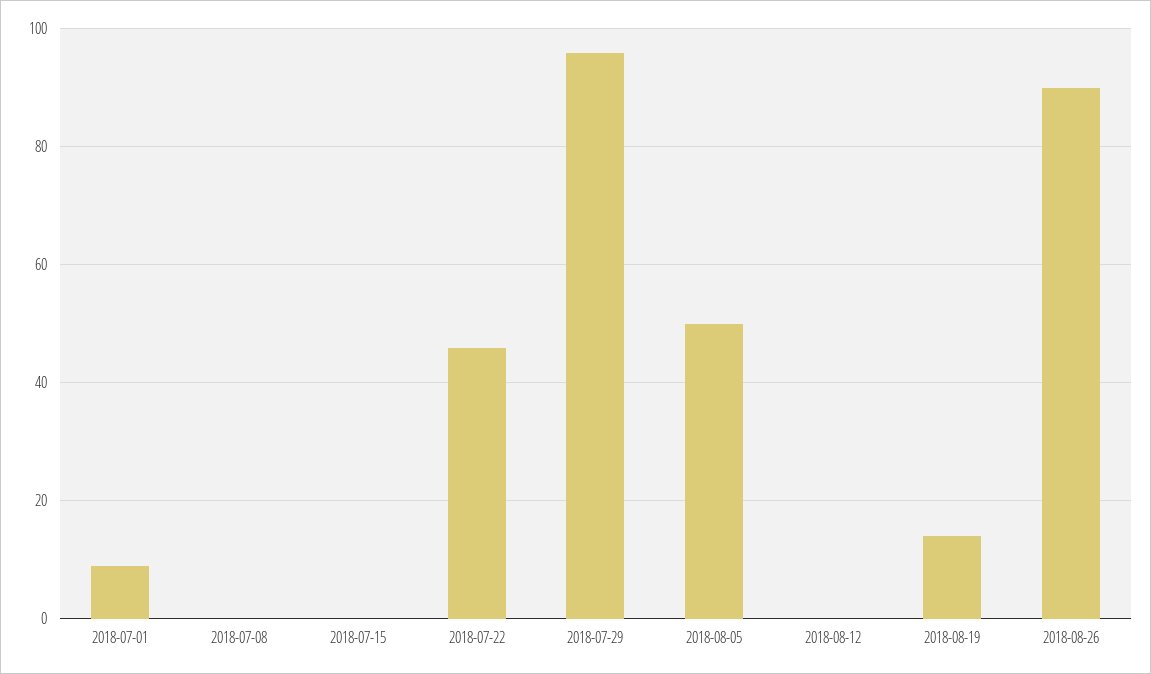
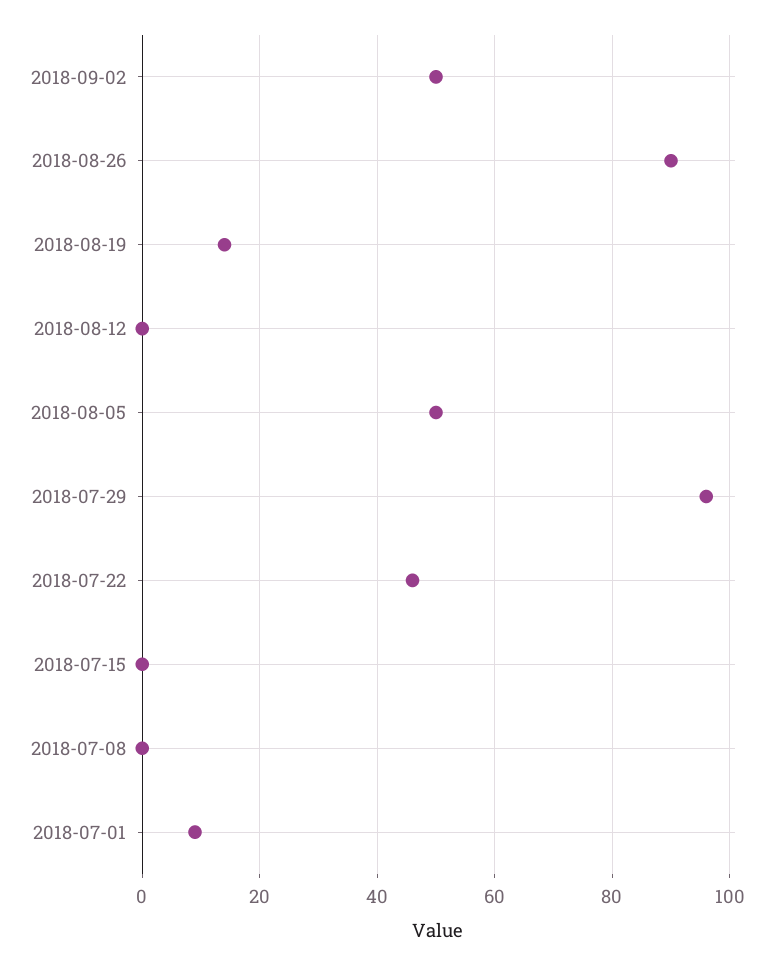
2018-09-02: none -> 50

